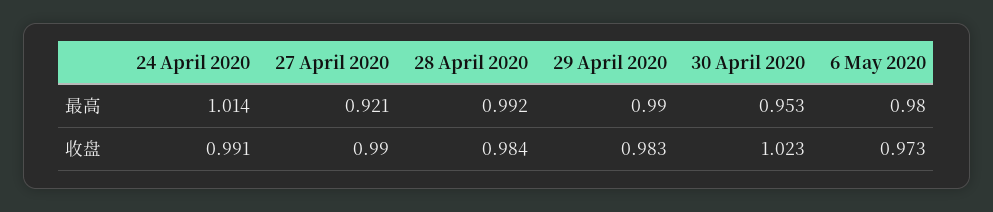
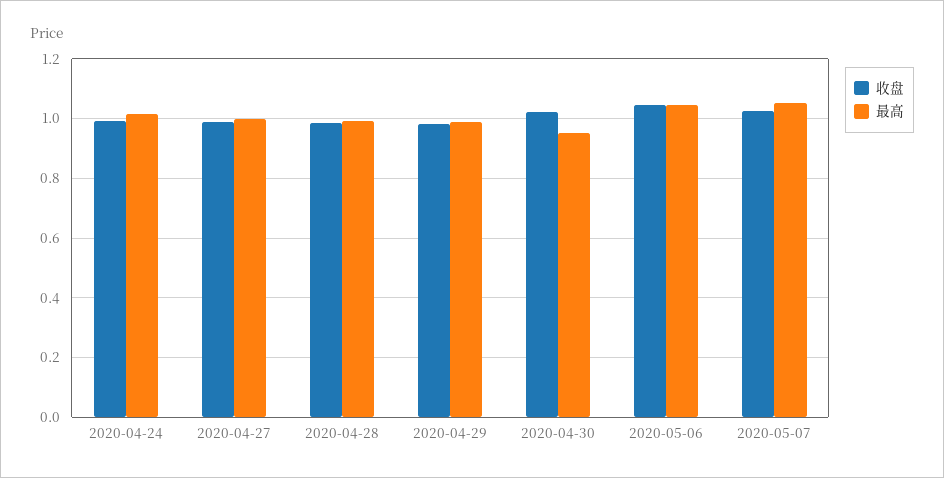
最高, 27 April 2020: 0.921 -> 1
最高, 6 May 2020: 0.98 -> 1.05
收盘, 6 May 2020: 0.973 -> 1.05
收盘, 2020-05-07: none -> 1.025
最高, 2020-05-07: none -> 1.05

